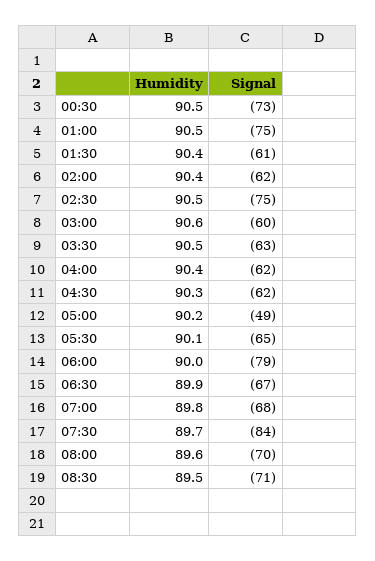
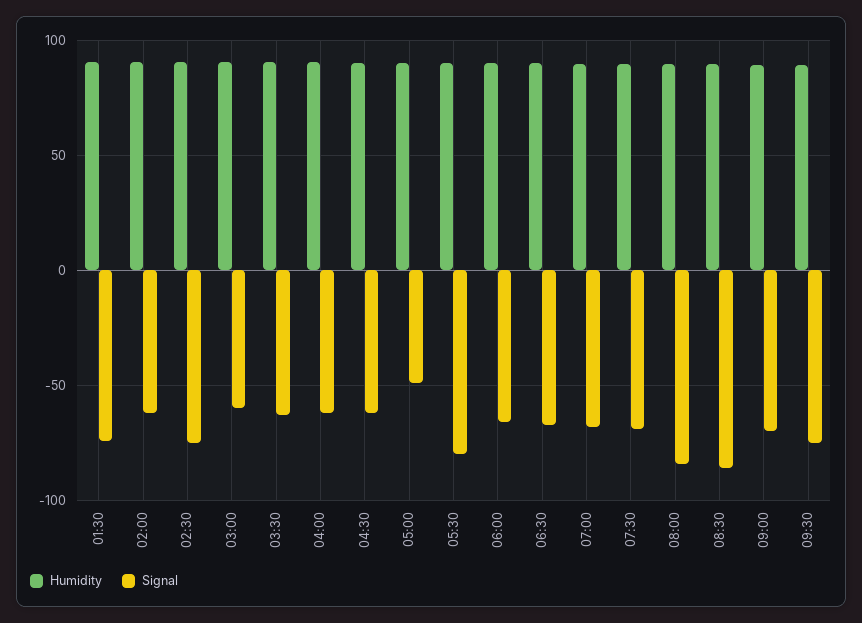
Humidity, 00:30: 90.5 -> none
Signal, 00:30: -73 -> none
Humidity, 01:00: 90.5 -> none
Signal, 01:00: -75 -> none
Signal, 01:30: -61 -> -75
Signal, 05:30: -65 -> -80
Signal, 06:00: -79 -> -65
Signal, 07:30: -84 -> -70
Signal, 08:00: -70 -> -85
Signal, 08:30: -71 -> -85
Humidity, 09:00: none -> 90
Signal, 09:00: none -> -70
Humidity, 09:30: none -> 90
Signal, 09:30: none -> -75

